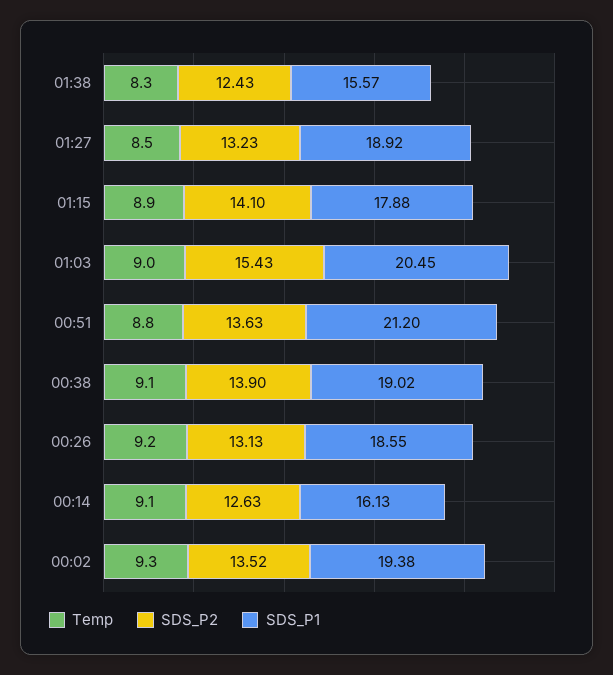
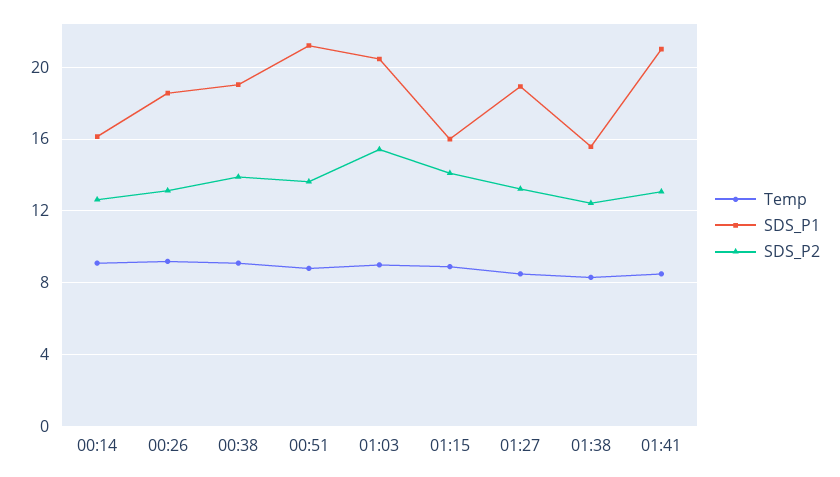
SDS_P1, 01:15: 17.88 -> 16
Temp, 00:02: 9.3 -> none
SDS_P2, 00:02: 13.52 -> none
SDS_P1, 00:02: 19.38 -> none
Temp, 01:41: none -> 8.5
SDS_P1, 01:41: none -> 21
SDS_P2, 01:41: none -> 13

